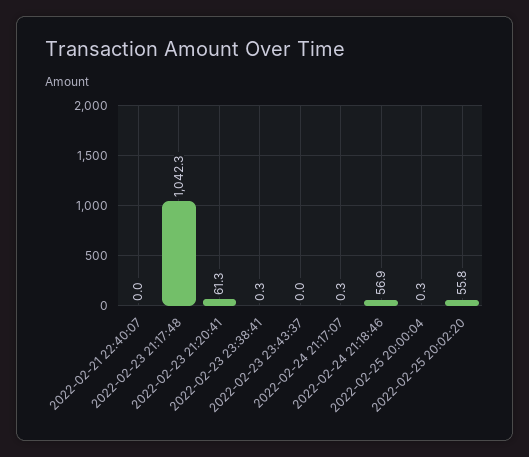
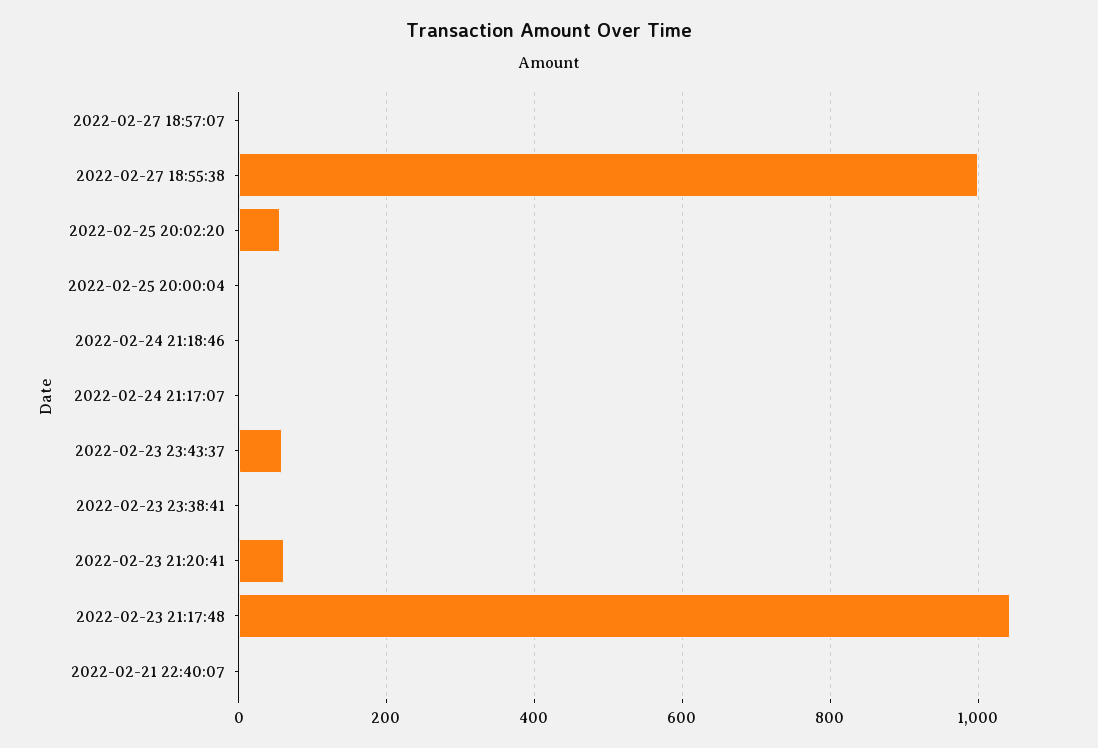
2022-02-23 23:43:37: 0 -> 60
2022-02-24 21:18:46: 56.9 -> 0
2022-02-27 18:57:07: none -> 0
2022-02-27 18:55:38: none -> 1000

